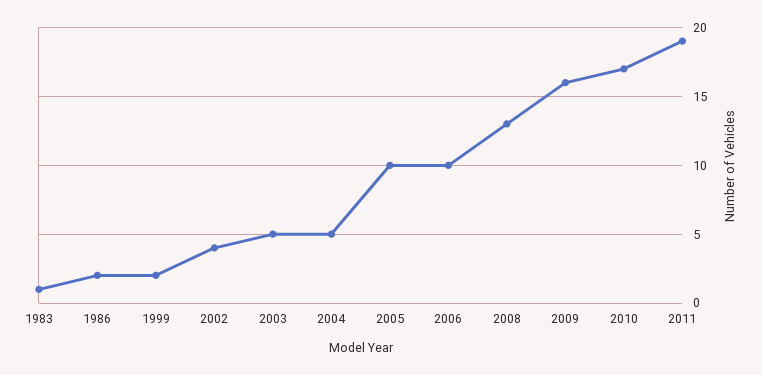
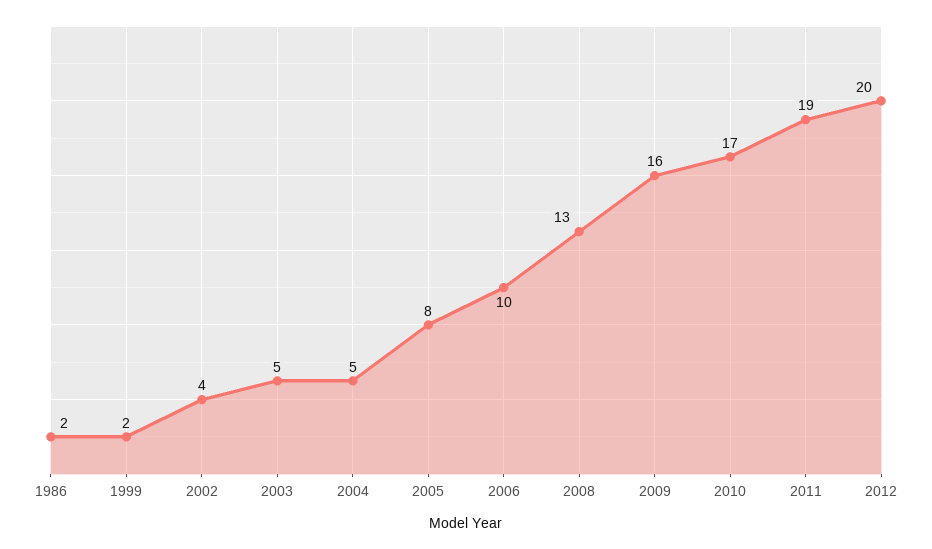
1983: 1 -> none
2005: 10 -> 8
2012: none -> 20

